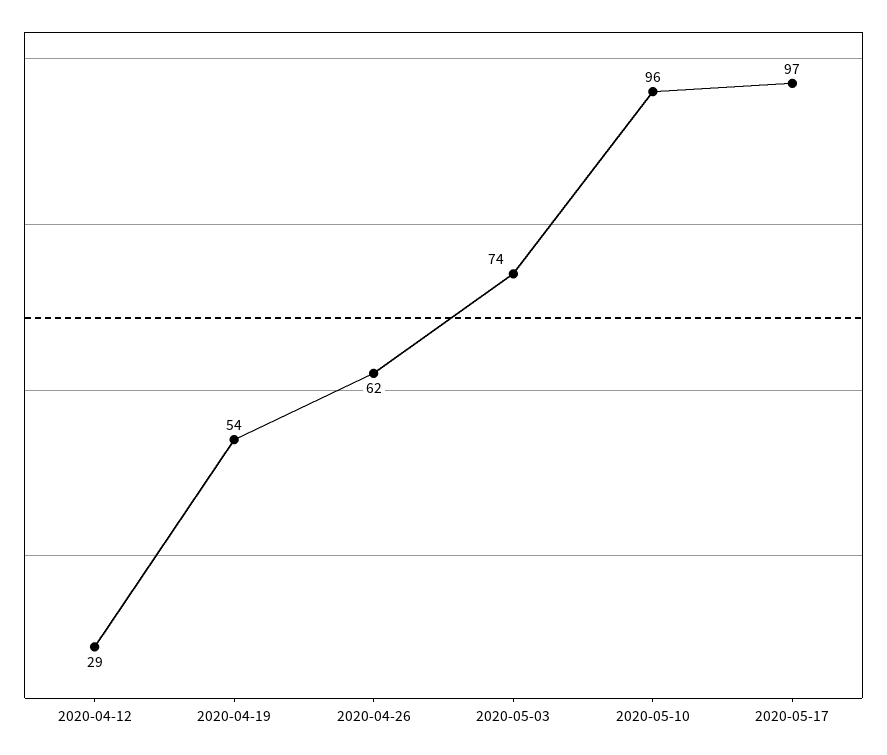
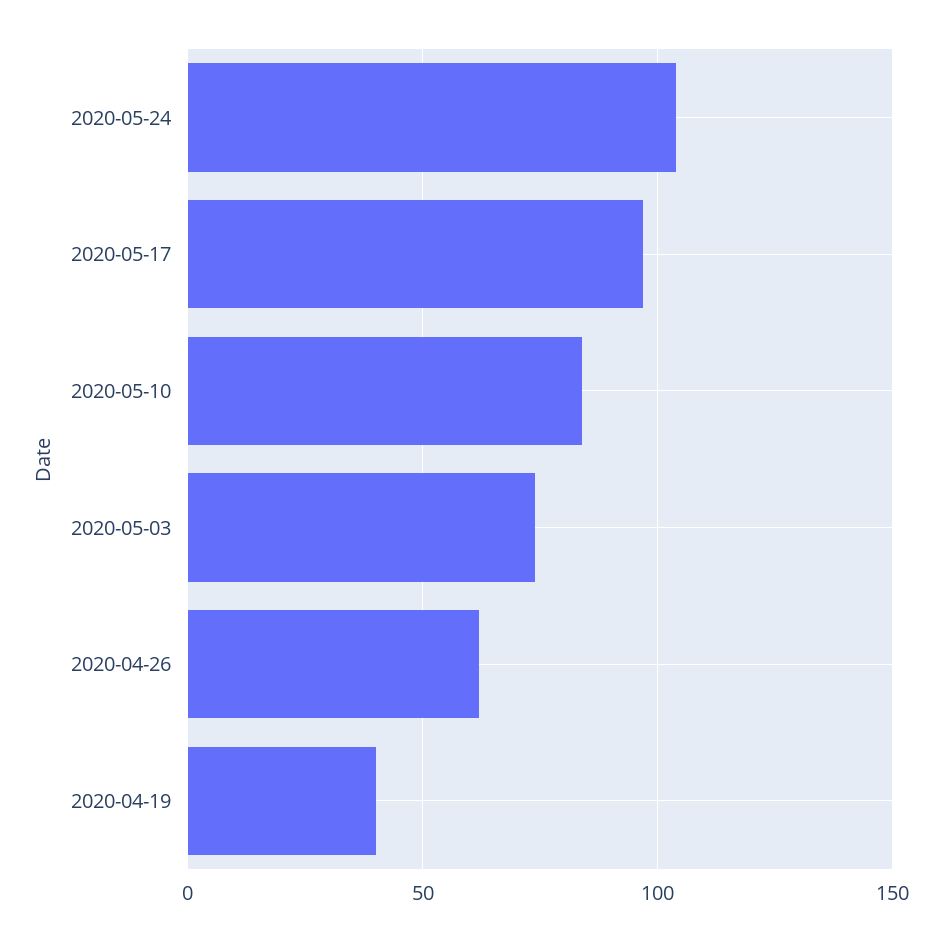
2020-04-12: 29 -> none
2020-04-19: 54 -> 40
2020-05-10: 96 -> 85
2020-05-24: none -> 105

